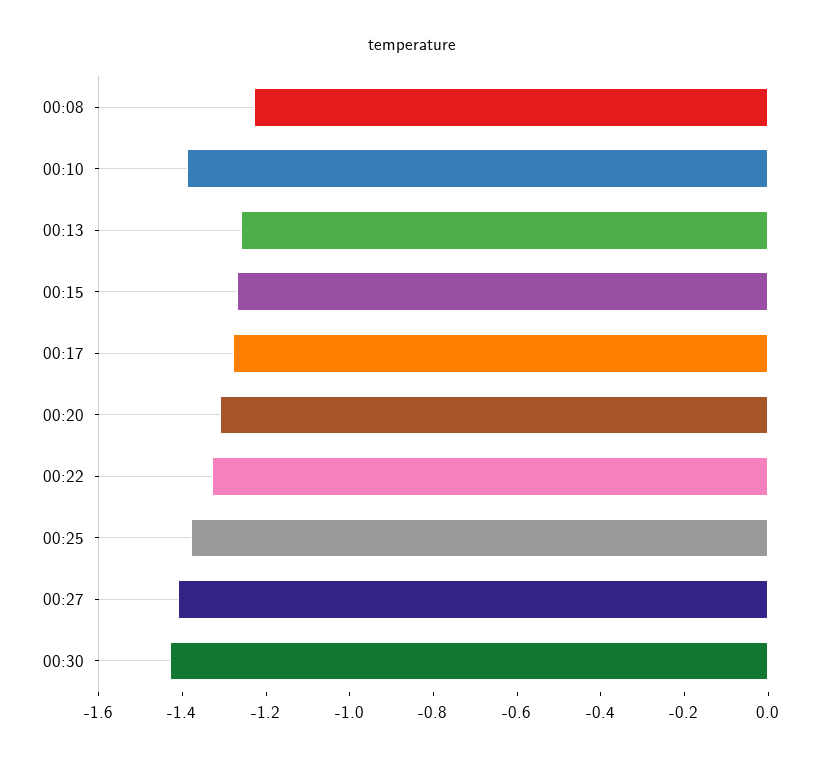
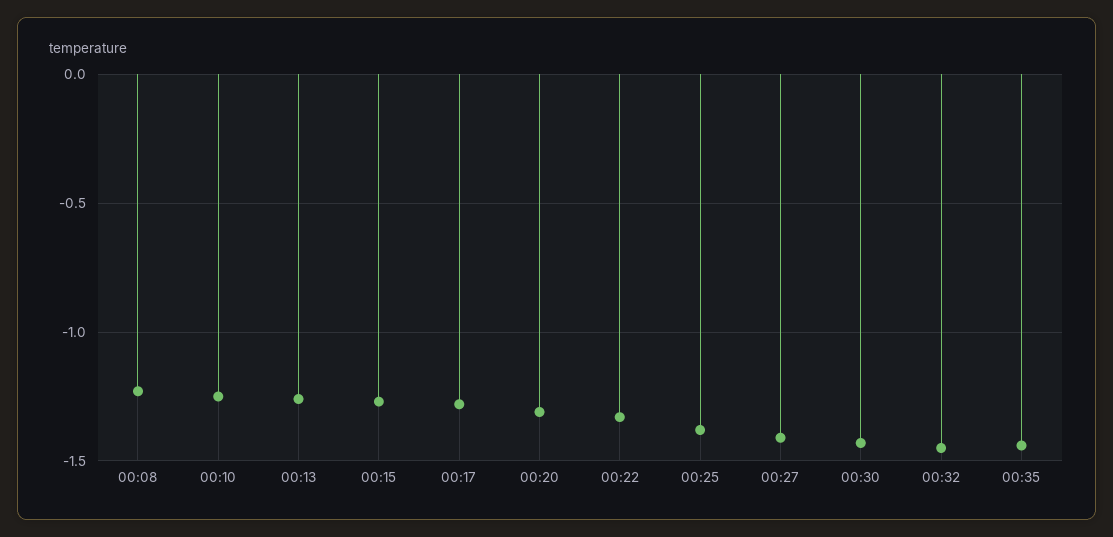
00:10: -1.4 -> -1.25
00:32: none -> -1.45
00:35: none -> -1.45

